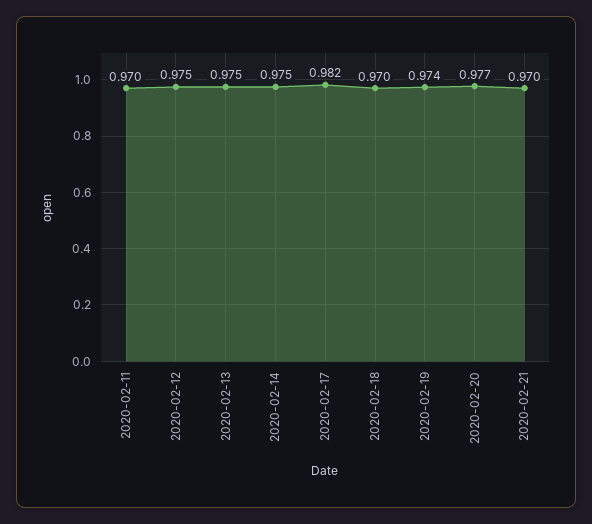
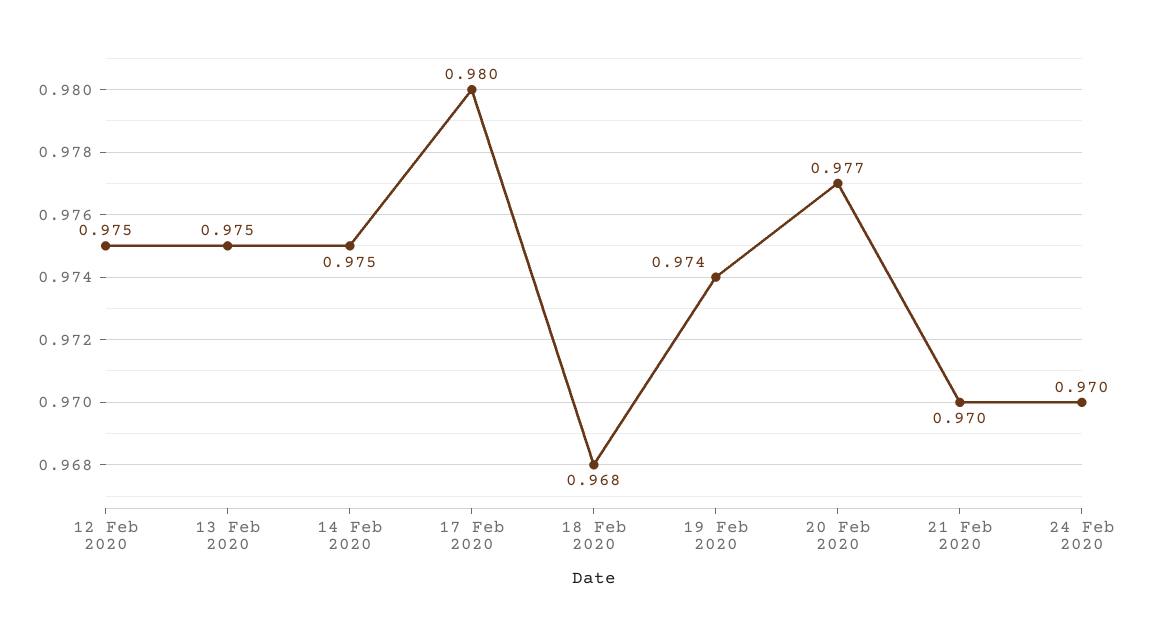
2020-02-11: 0.97 -> none
2020-02-17: 0.982 -> 0.98
2020-02-18: 0.97 -> 0.968
24 Feb 2020: none -> 0.97

